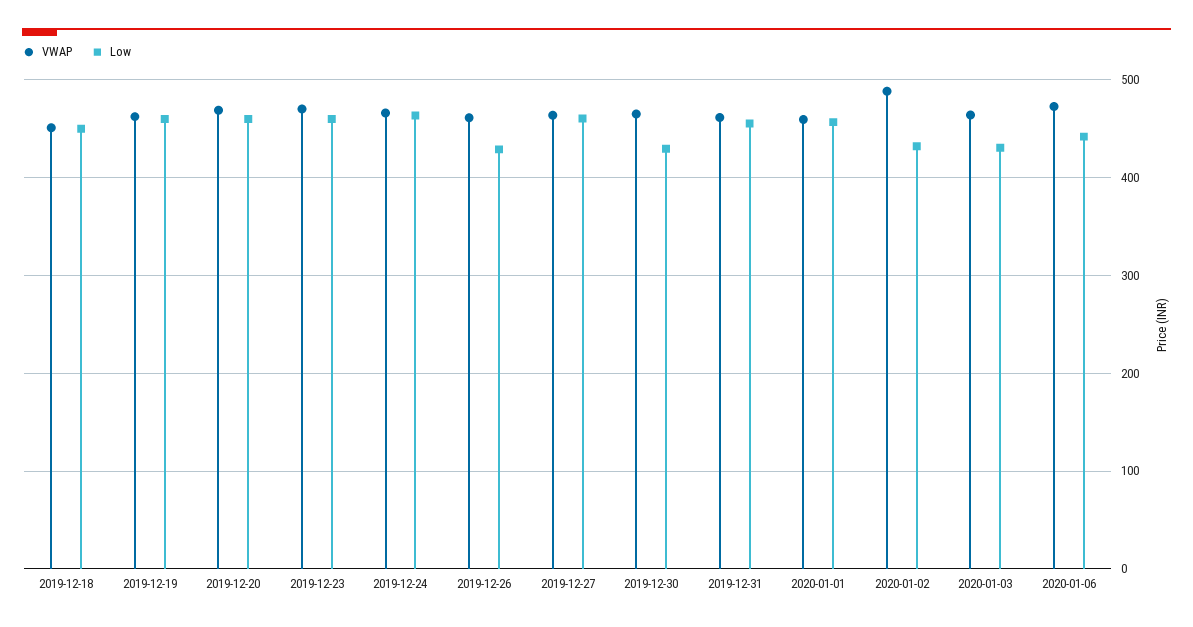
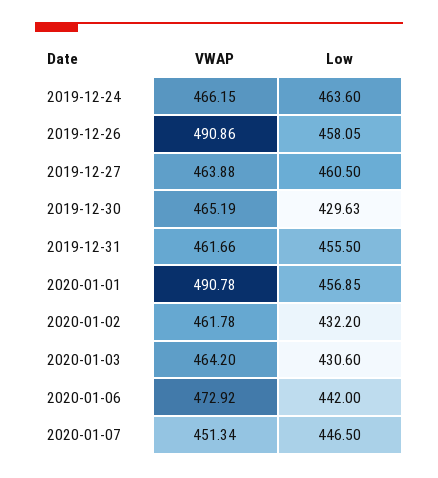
VWAP, 2019-12-18: 450 -> none
Low, 2019-12-18: 450 -> none
VWAP, 2019-12-19: 460 -> none
Low, 2019-12-19: 460 -> none
VWAP, 2019-12-20: 470 -> none
Low, 2019-12-20: 460 -> none
VWAP, 2019-12-23: 470 -> none
Low, 2019-12-23: 460 -> none
VWAP, 2019-12-26: 460 -> 490.86
Low, 2019-12-26: 430 -> 458.05
VWAP, 2020-01-01: 460 -> 490.78
VWAP, 2020-01-02: 490 -> 461.78
VWAP, 2020-01-07: none -> 451.34
Low, 2020-01-07: none -> 446.5

